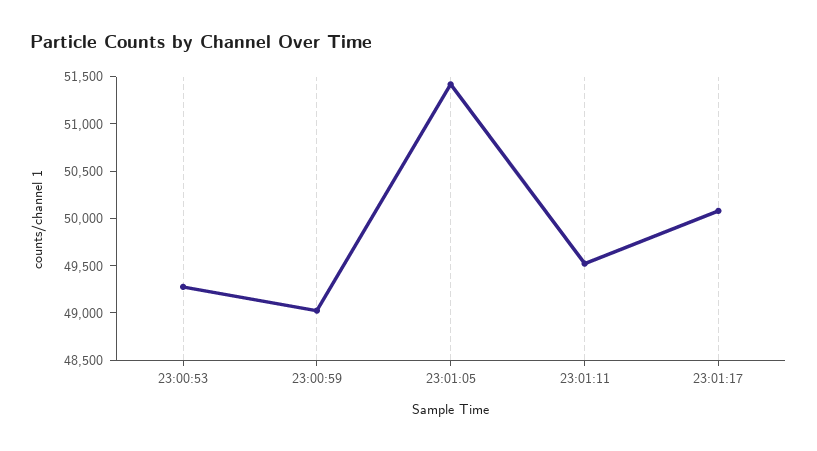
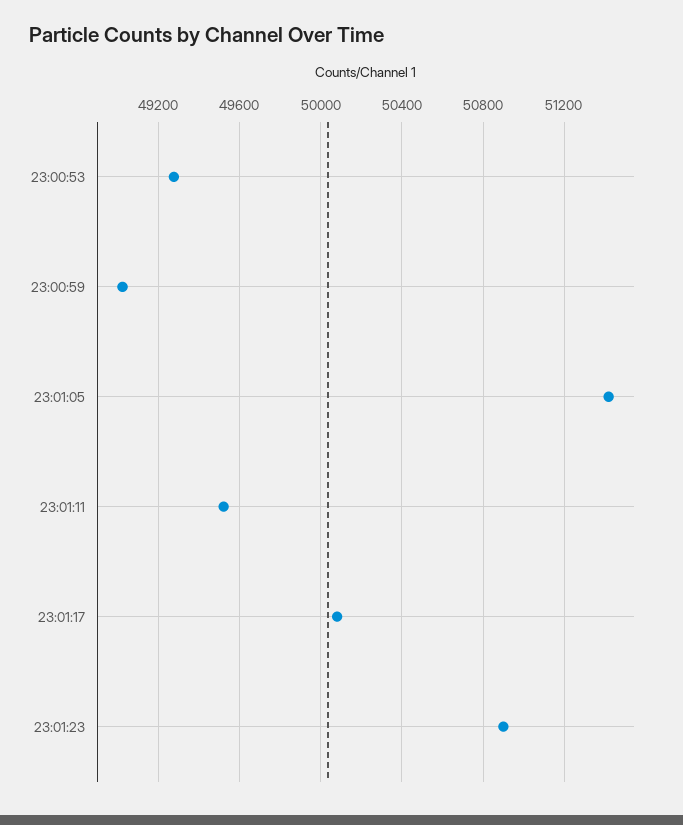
23:01:23: none -> 50900

